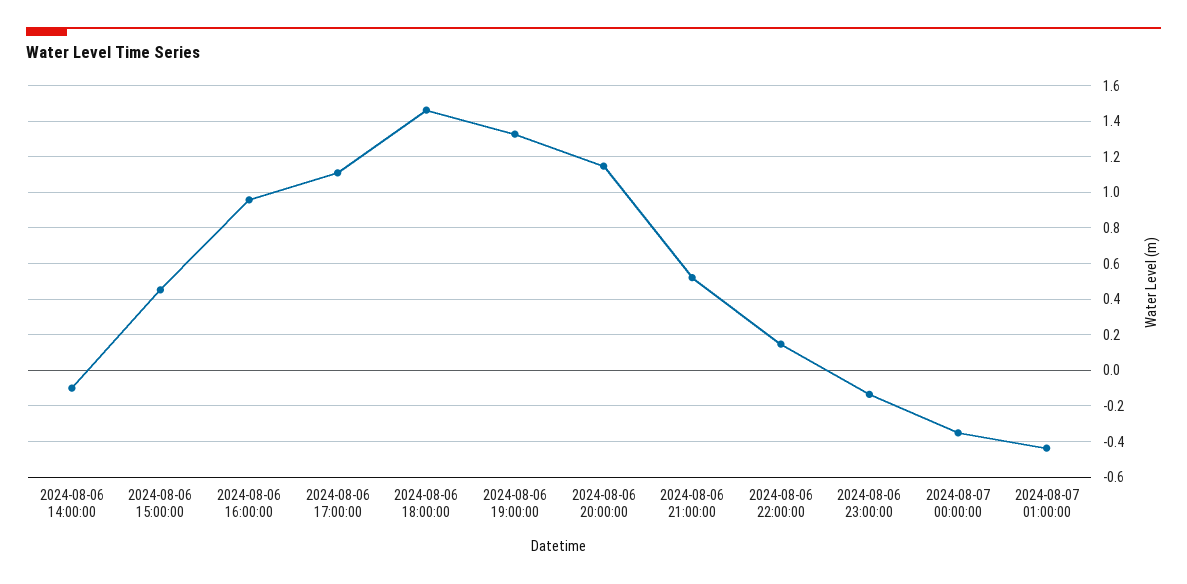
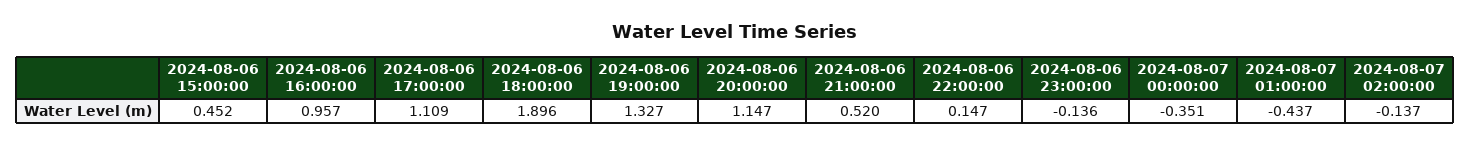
2024-08-06 14:00:00: -0.1 -> none
2024-08-06 18:00:00: 1.45 -> 1.896
2024-08-07 02:00:00: none -> -0.137

